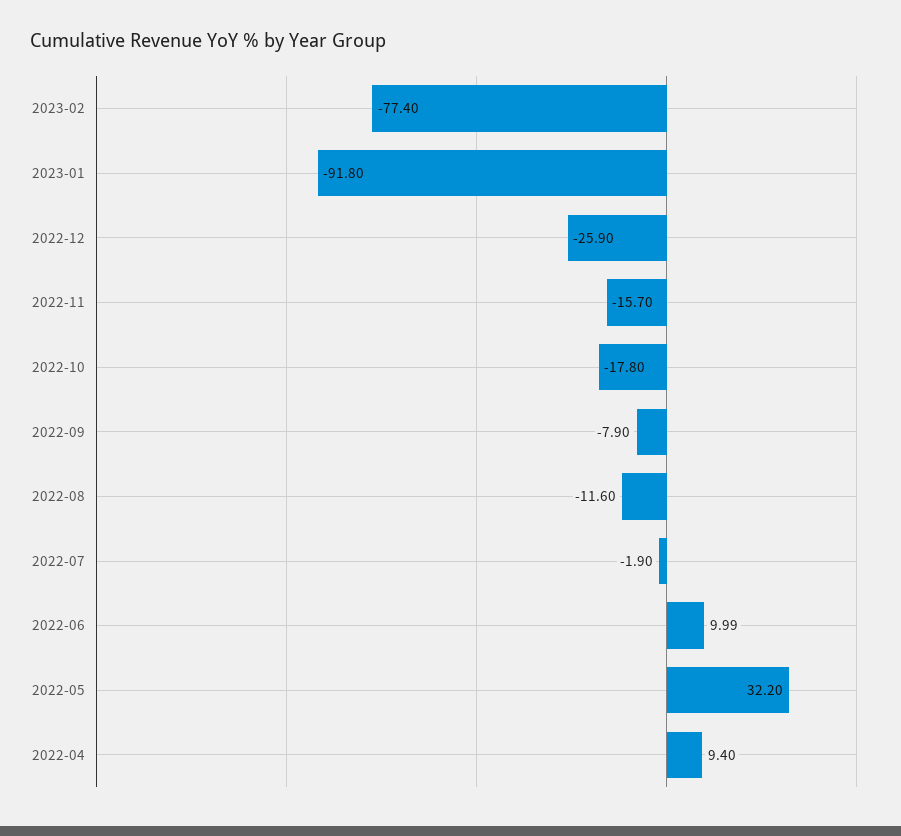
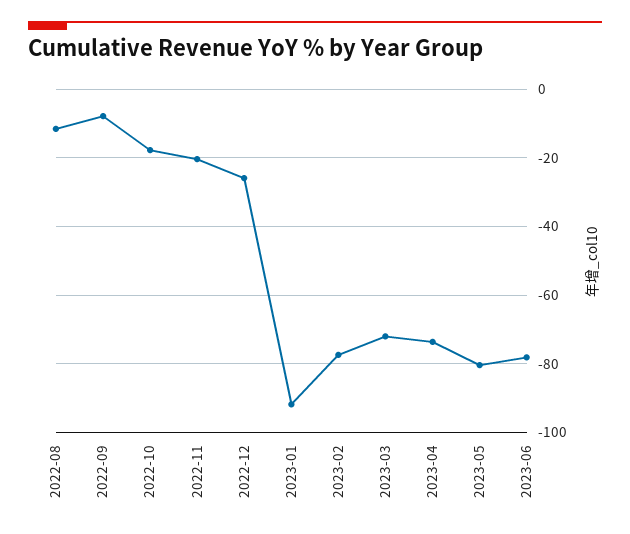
2022-11: -15.7 -> -20
2022-07: -1.9 -> none
2022-06: 9.99 -> none
2022-05: 32.2 -> none
2022-04: 9.4 -> none
2023-03: none -> -72
2023-04: none -> -74
2023-05: none -> -80
2023-06: none -> -78

